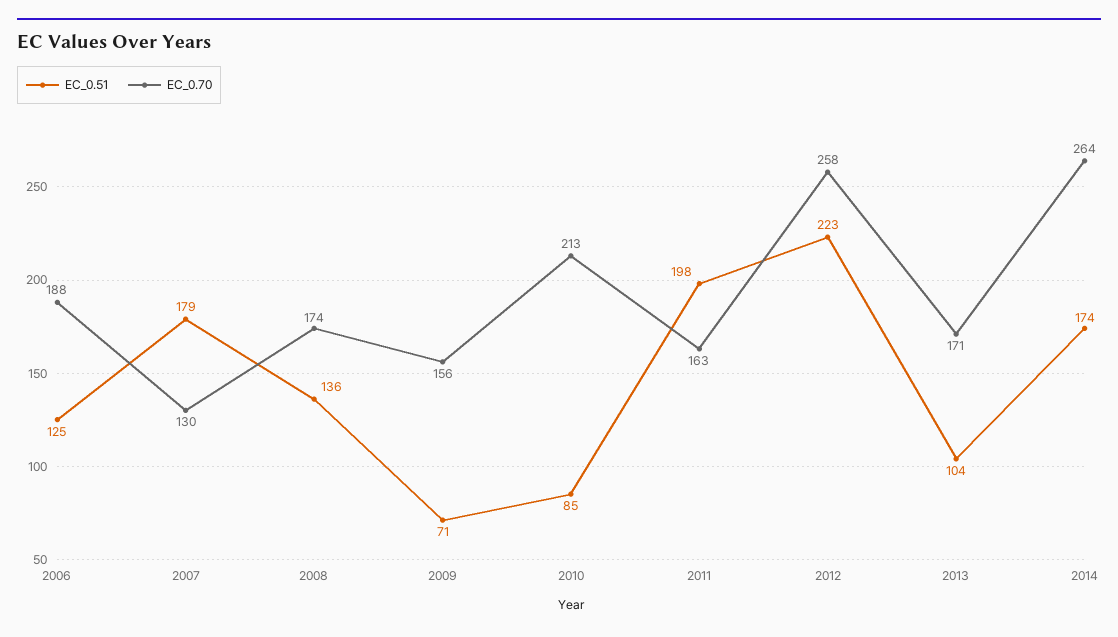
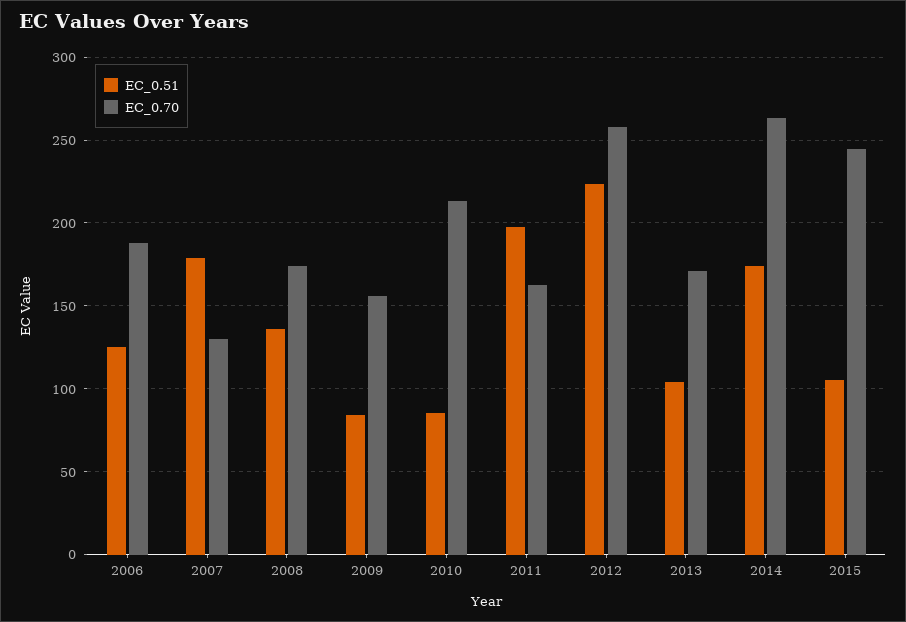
EC_0.51, 2009: 71 -> 85
EC_0.51, 2015: none -> 105
EC_0.70, 2015: none -> 245

